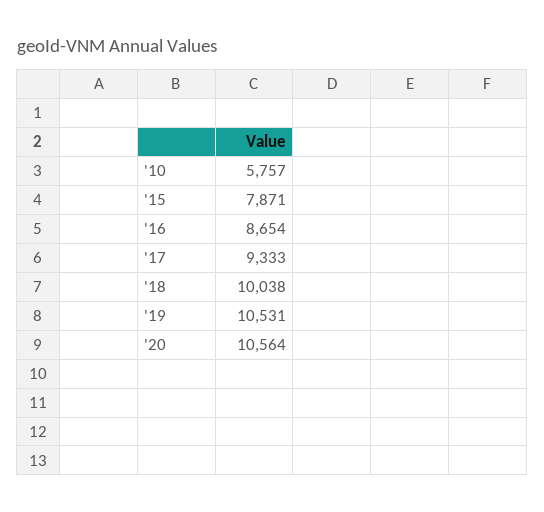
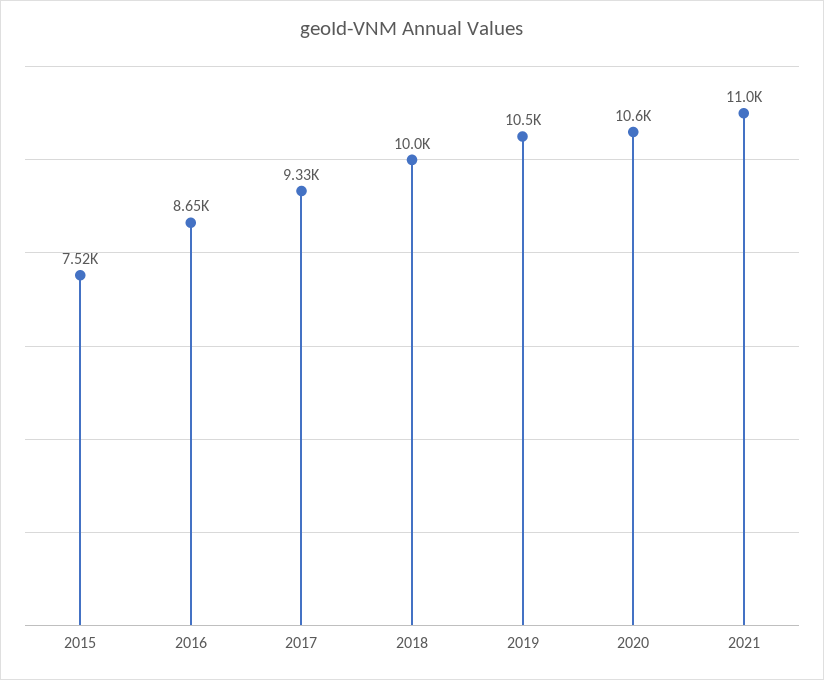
'10: 5757 -> none
'15: 7871 -> 7520
2021: none -> 11000

